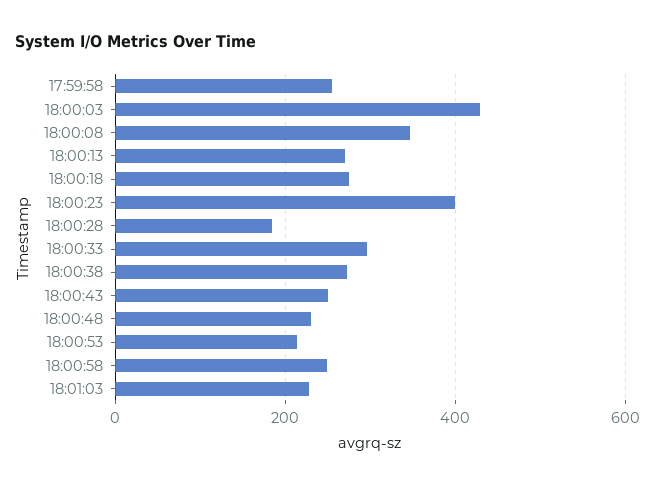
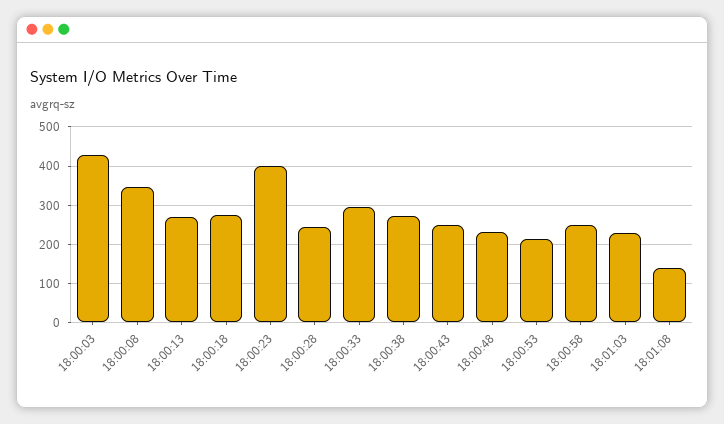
17:59:58: 260 -> none
18:00:28: 180 -> 240
18:01:08: none -> 140

